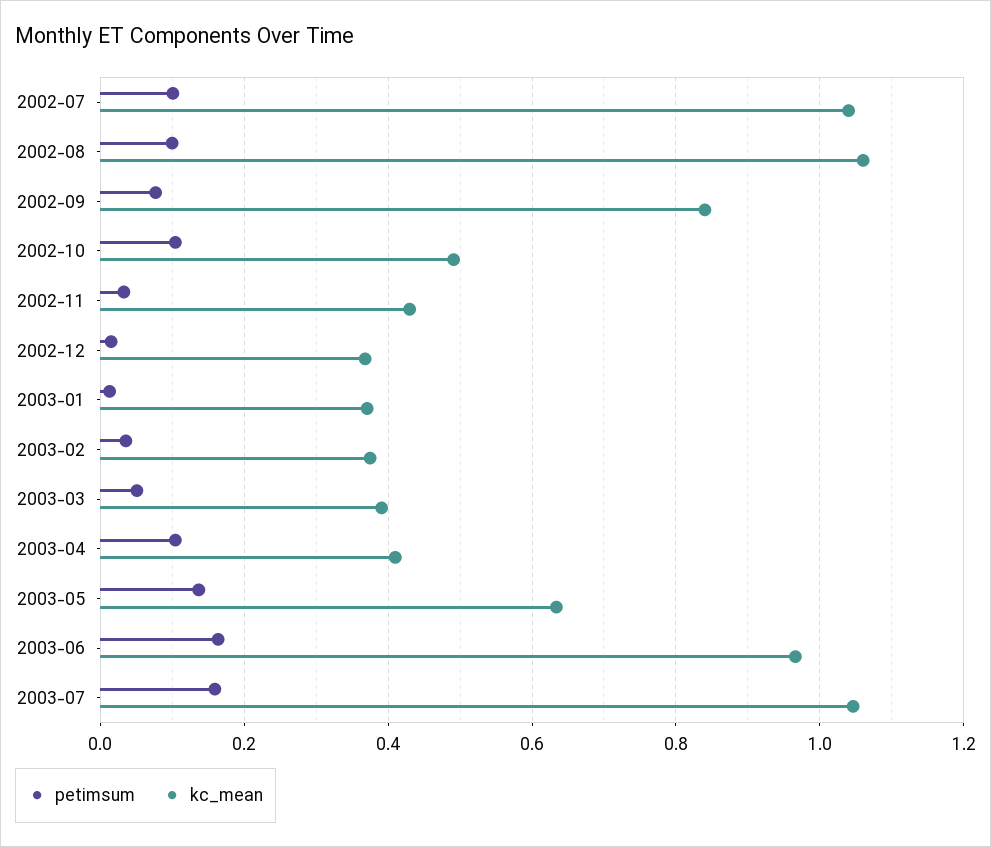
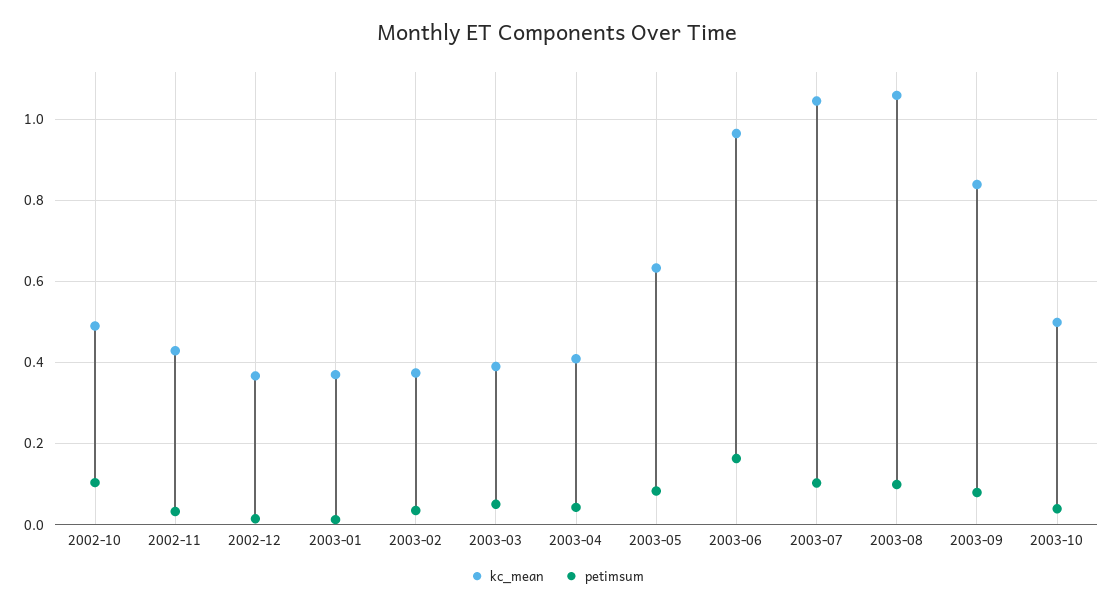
petimsum, 2002-07: 0.1 -> none
kc_mean, 2002-07: 1.04 -> none
petimsum, 2002-08: 0.1 -> none
kc_mean, 2002-08: 1.06 -> none
petimsum, 2002-09: 0.08 -> none
kc_mean, 2002-09: 0.84 -> none
petimsum, 2003-04: 0.1 -> 0.04
petimsum, 2003-05: 0.14 -> 0.08
petimsum, 2003-07: 0.16 -> 0.1
kc_mean, 2003-08: none -> 1.06
petimsum, 2003-08: none -> 0.1
kc_mean, 2003-09: none -> 0.84
petimsum, 2003-09: none -> 0.08
kc_mean, 2003-10: none -> 0.5
petimsum, 2003-10: none -> 0.04

